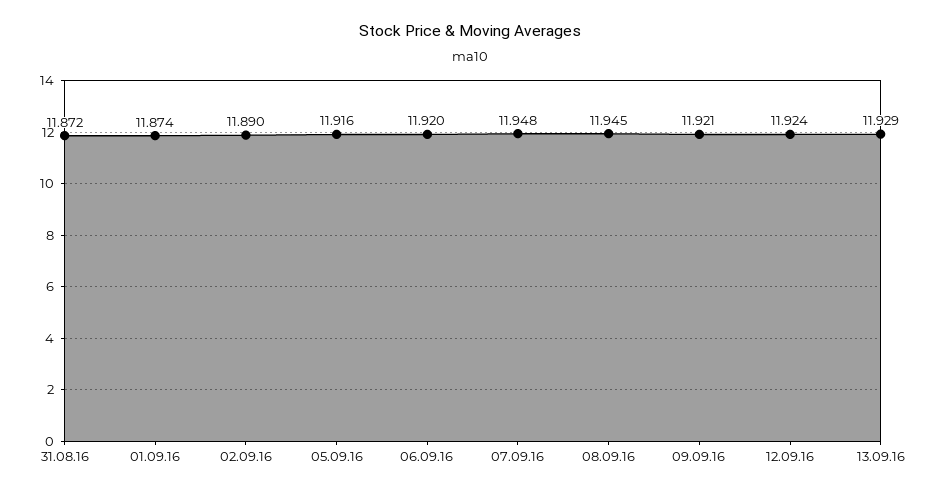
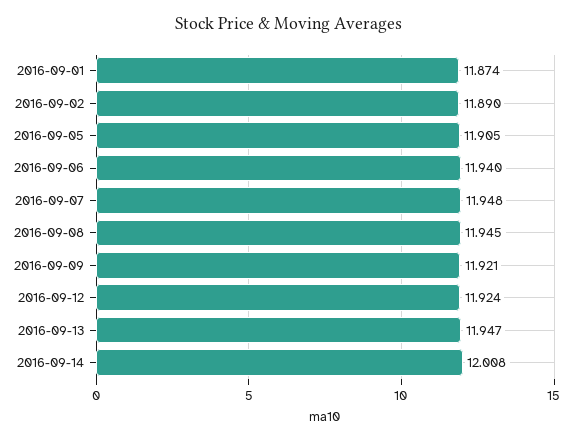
31.08.16: 11.872 -> none
05.09.16: 11.916 -> 11.905
06.09.16: 11.92 -> 11.94
13.09.16: 11.929 -> 11.947
2016-09-14: none -> 12.008

